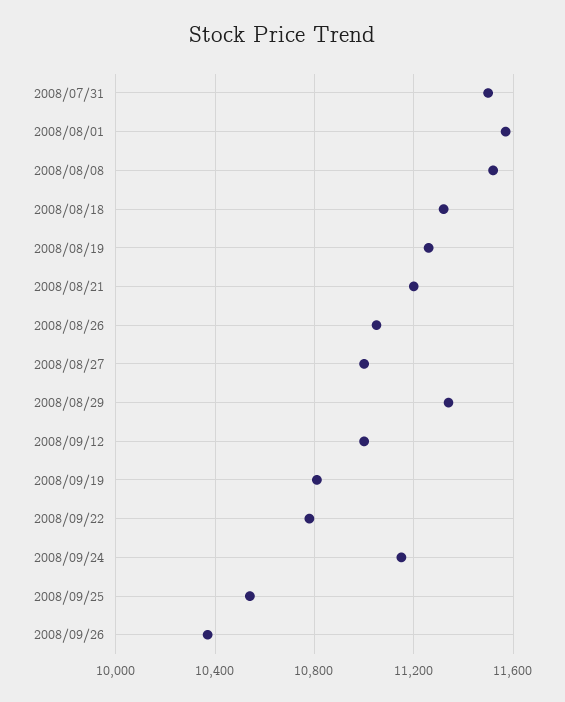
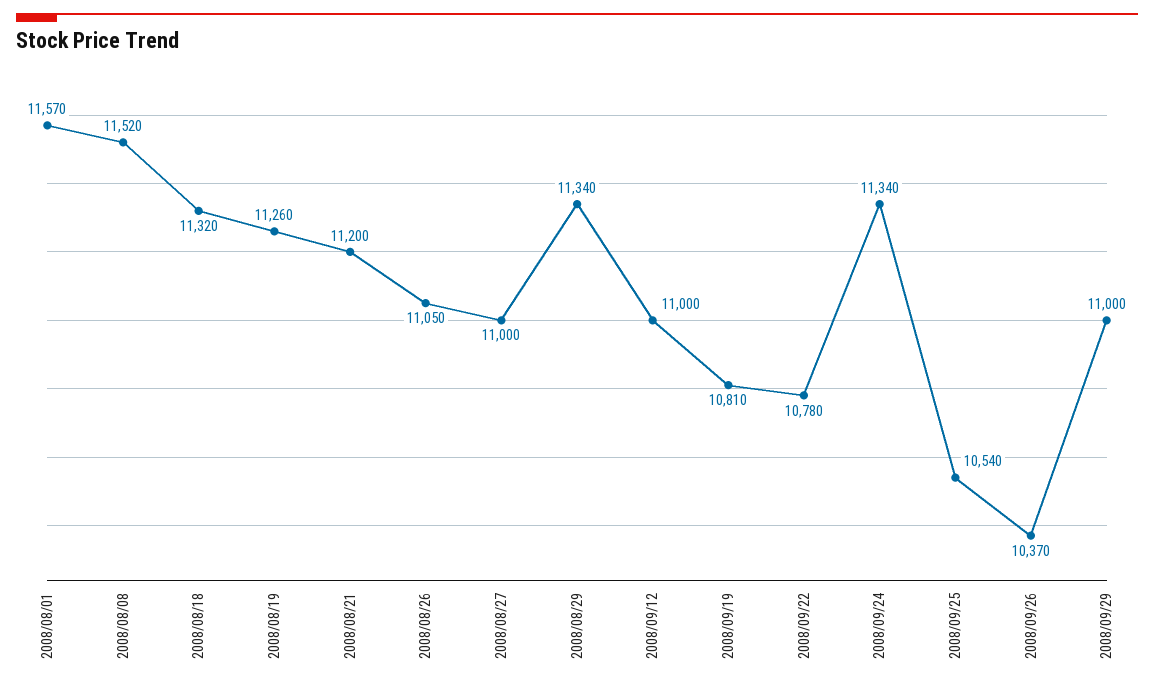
2008/07/31: 11500 -> none
2008/09/24: 11150 -> 11340
2008/09/29: none -> 11000

